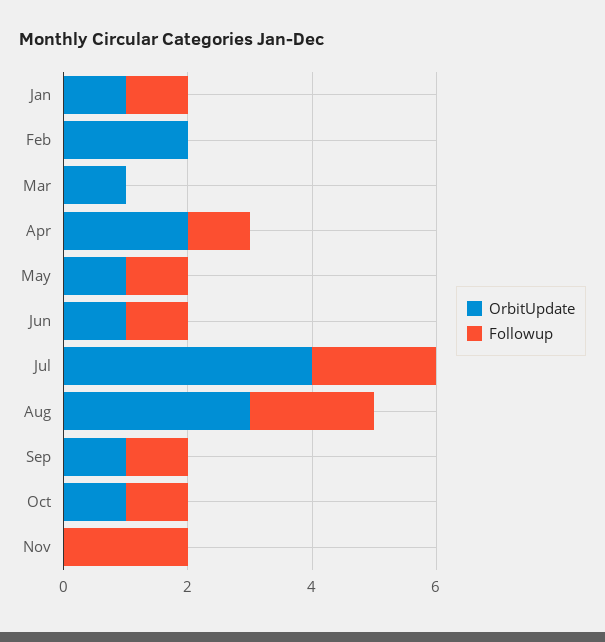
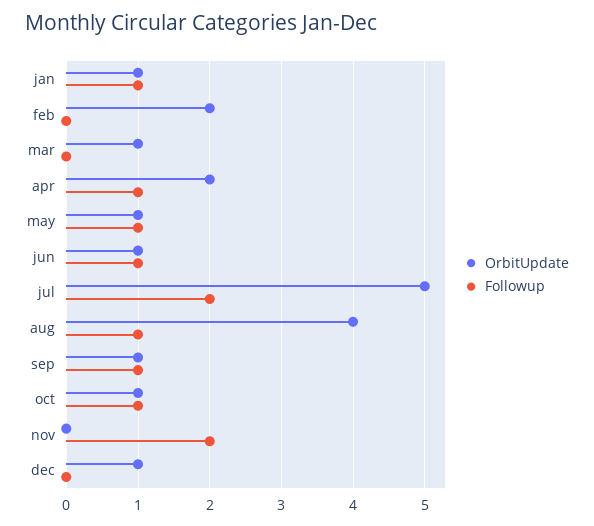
OrbitUpdate, Jul: 4 -> 5
OrbitUpdate, Aug: 3 -> 4
Followup, Aug: 2 -> 1
OrbitUpdate, dec: none -> 1
Followup, dec: none -> 0

